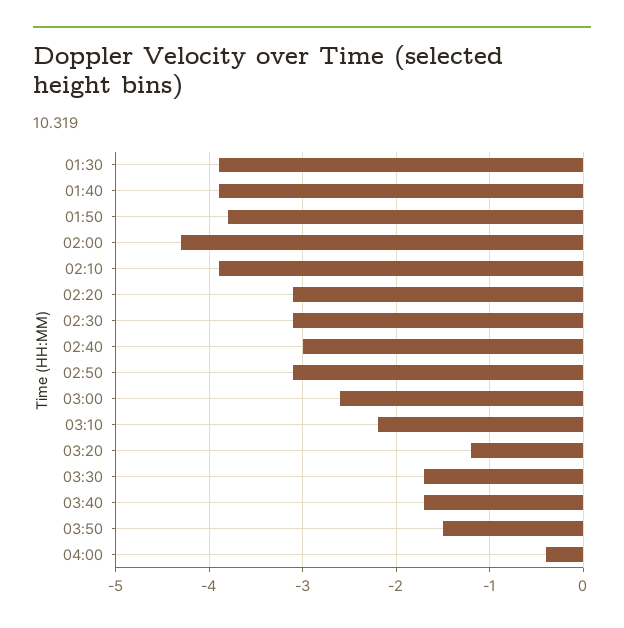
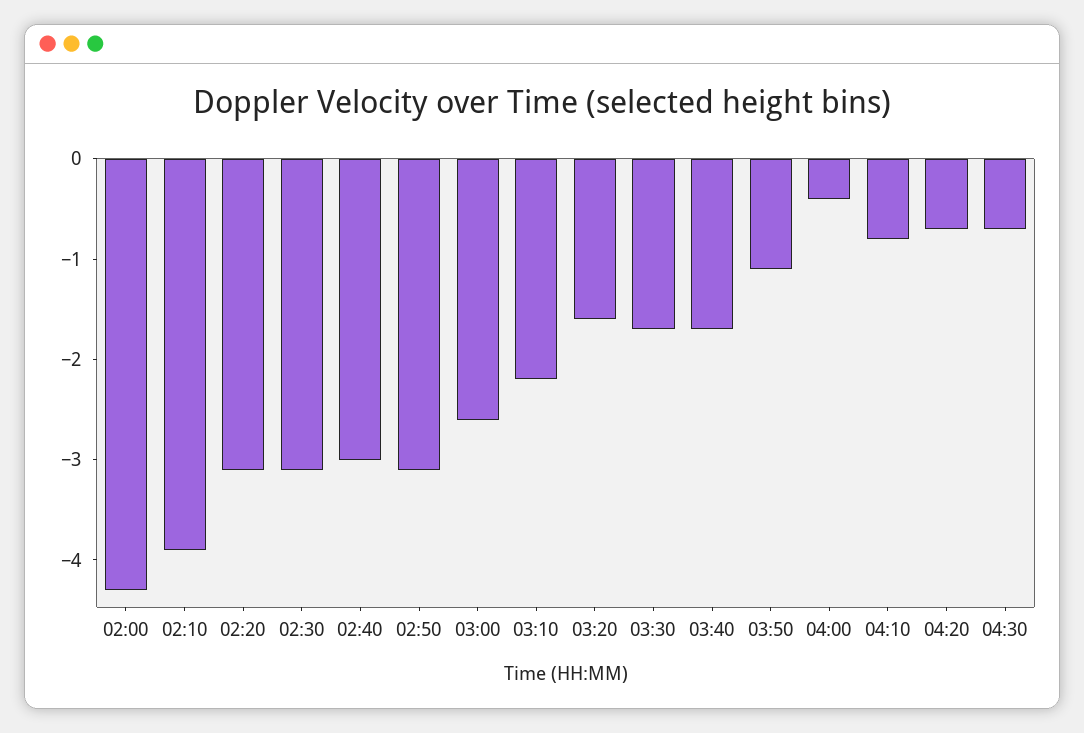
01:30: -3.9 -> none
01:40: -3.9 -> none
01:50: -3.8 -> none
03:20: -1.2 -> -1.6
03:50: -1.5 -> -1.1
04:10: none -> -0.8
04:20: none -> -0.7
04:30: none -> -0.7

